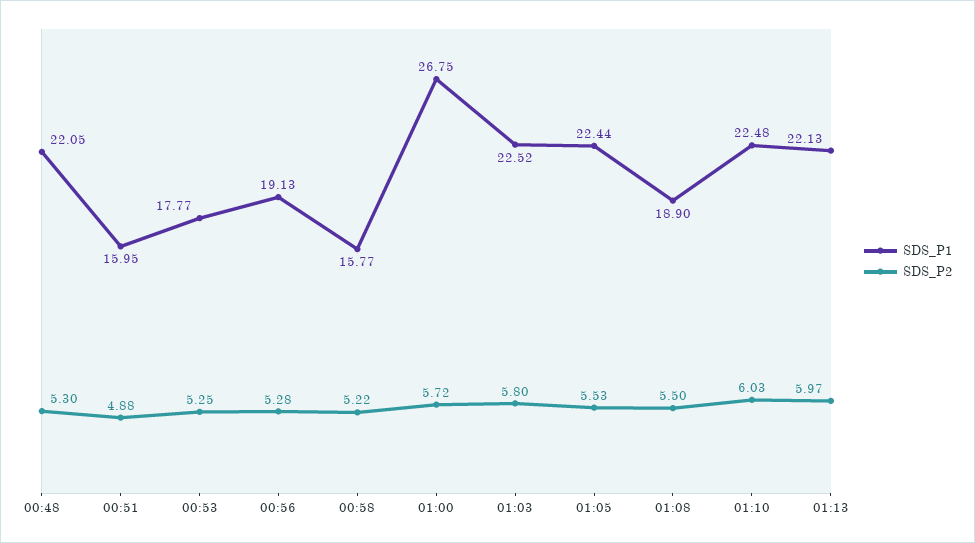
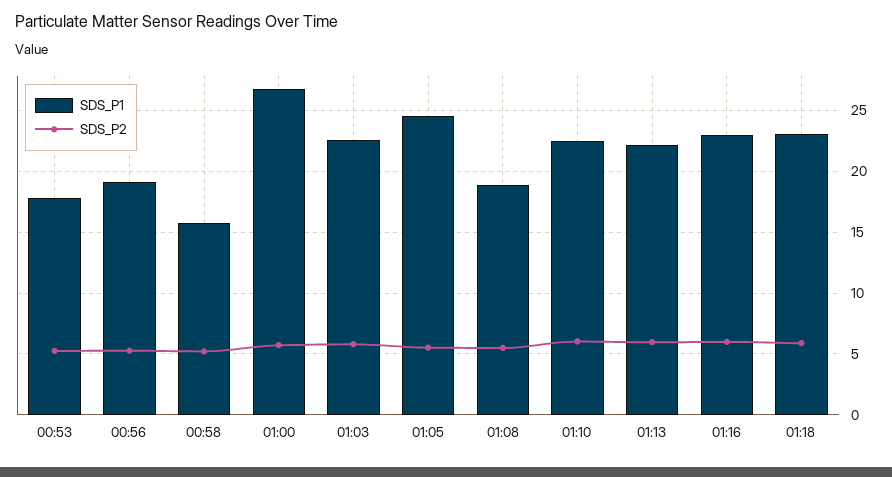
SDS_P1, 00:48: 22.05 -> none
SDS_P2, 00:48: 5.3 -> none
SDS_P1, 00:51: 15.95 -> none
SDS_P2, 00:51: 4.88 -> none
SDS_P1, 01:05: 22.44 -> 24.5
SDS_P1, 01:16: none -> 23
SDS_P2, 01:16: none -> 6
SDS_P1, 01:18: none -> 23
SDS_P2, 01:18: none -> 6

